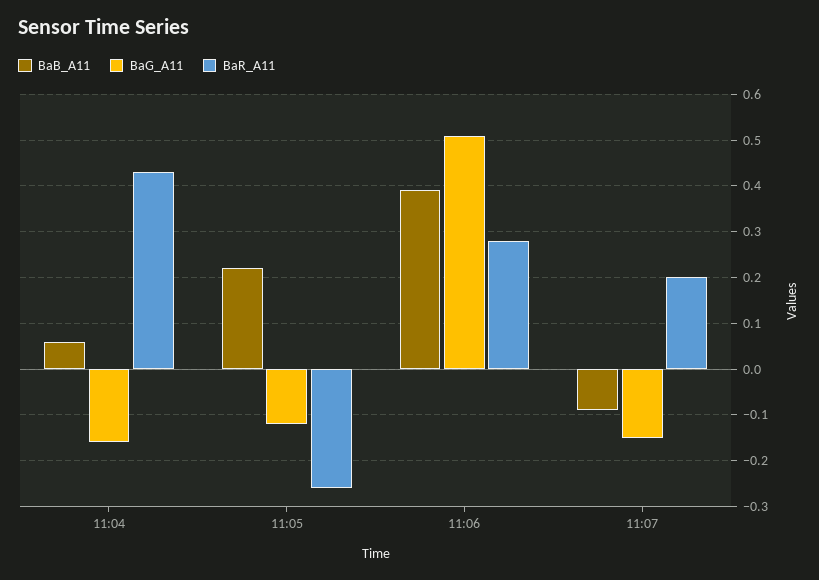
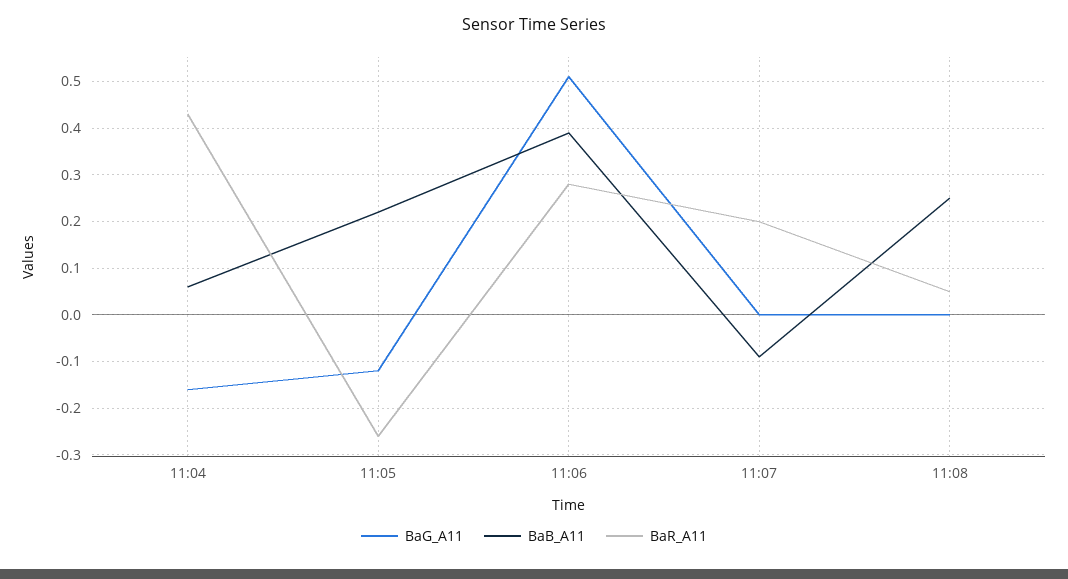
BaG_A11, 11:07: -0.15 -> 0
BaG_A11, 11:08: none -> 0
BaB_A11, 11:08: none -> 0.25
BaR_A11, 11:08: none -> 0.05

